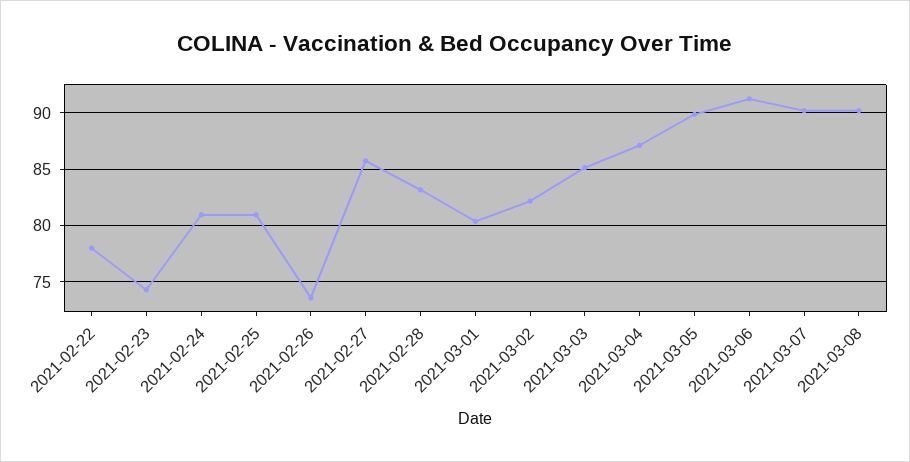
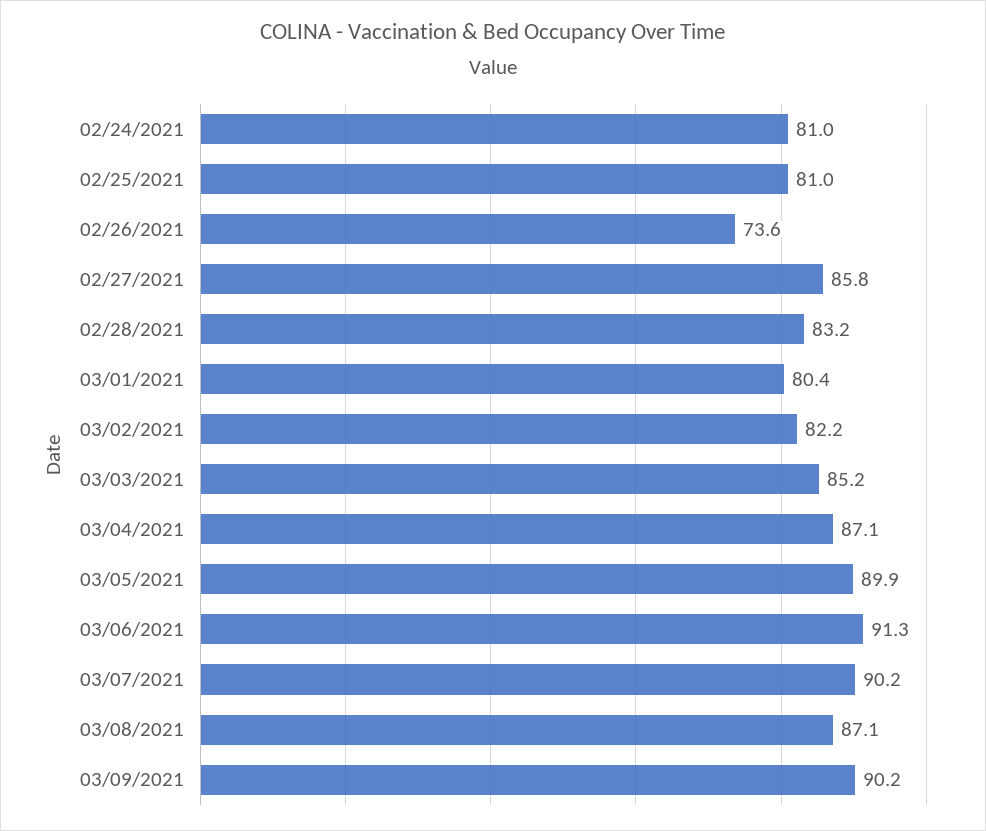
2021-02-22: 78 -> none
2021-02-23: 74 -> none
2021-03-08: 90 -> 87.1
03/09/2021: none -> 90.2

